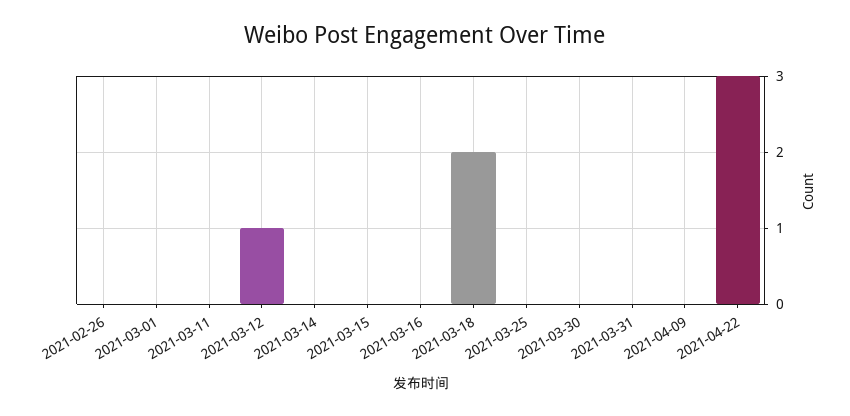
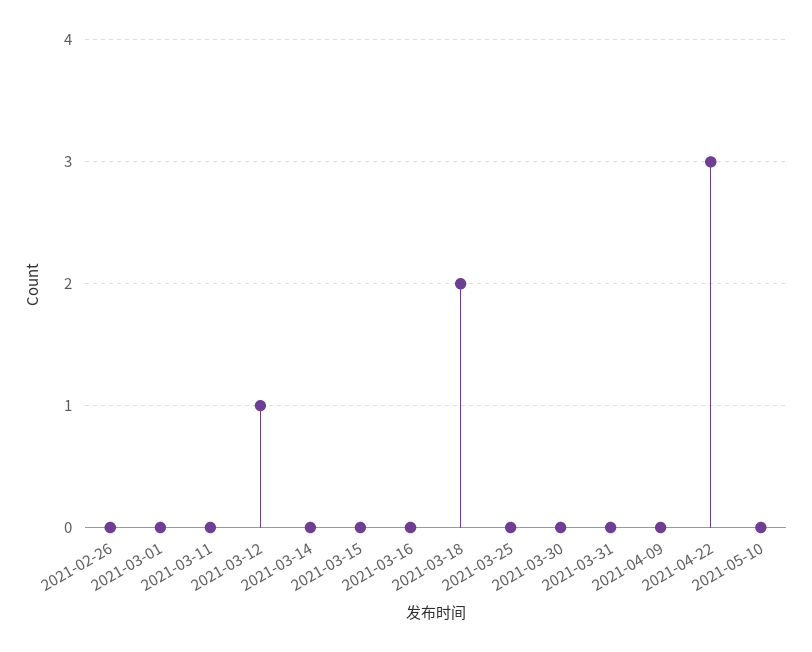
2021-05-10: none -> 0

